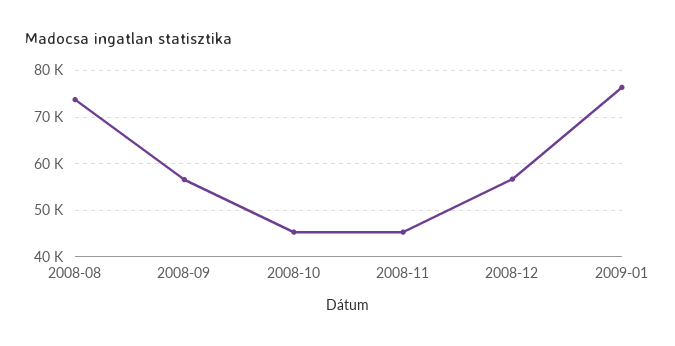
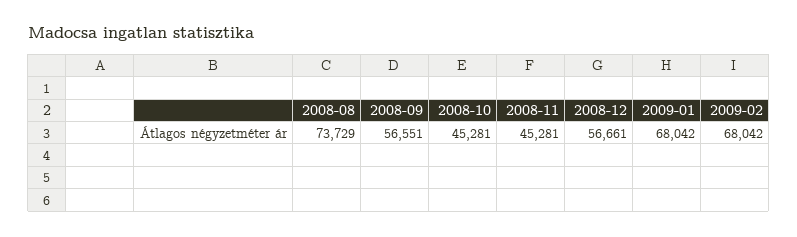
2009-01: 76000 -> 68042
2009-02: none -> 68042

